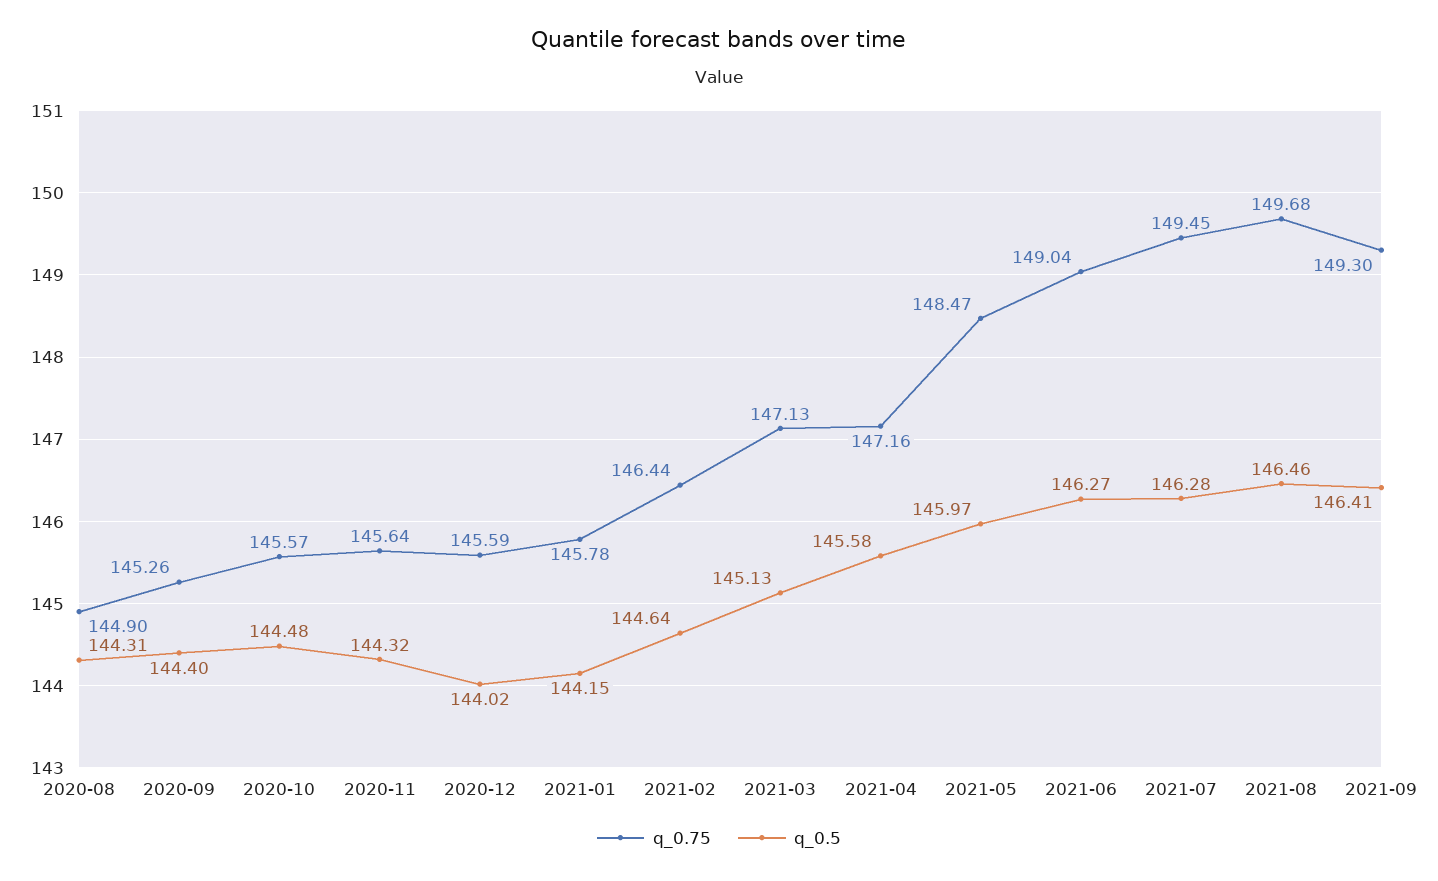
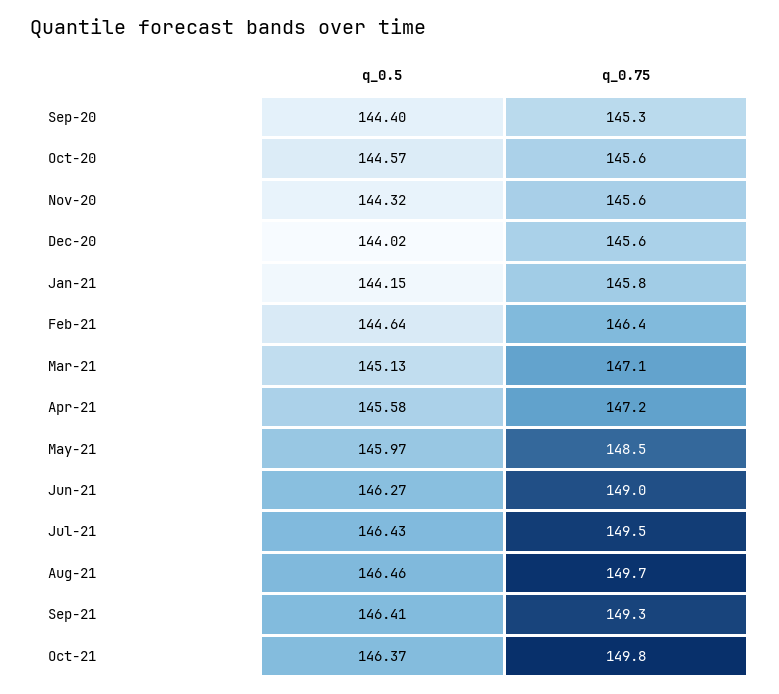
q_0.75, 2020-08: 144.9 -> none
q_0.5, 2020-08: 144.31 -> none
q_0.5, 2020-10: 144.48 -> 144.57
q_0.5, 2021-07: 146.28 -> 146.43
q_0.5, Oct-21: none -> 146.37
q_0.75, Oct-21: none -> 149.8

